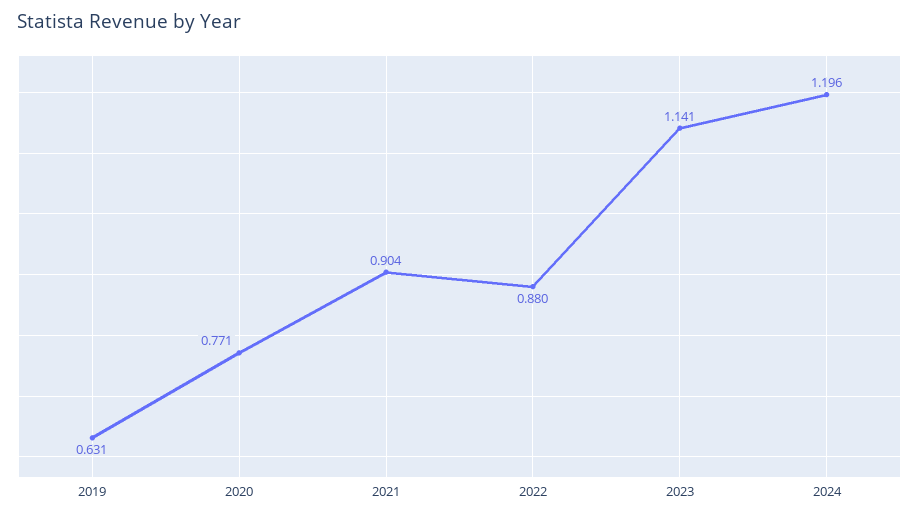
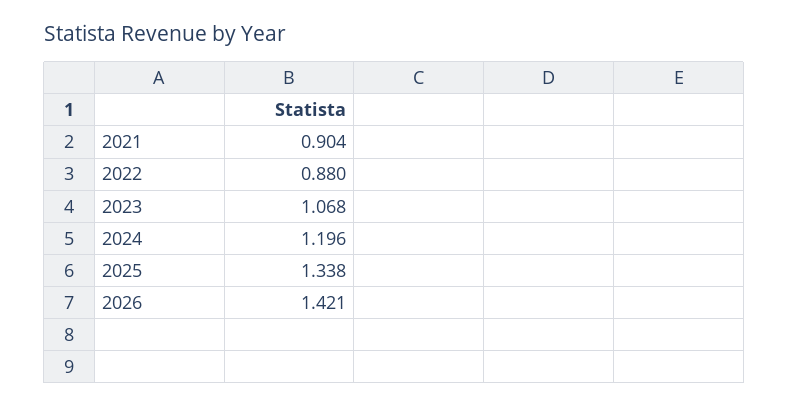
2019: 0.631 -> none
2020: 0.771 -> none
2023: 1.141 -> 1.068
2025: none -> 1.338
2026: none -> 1.421

